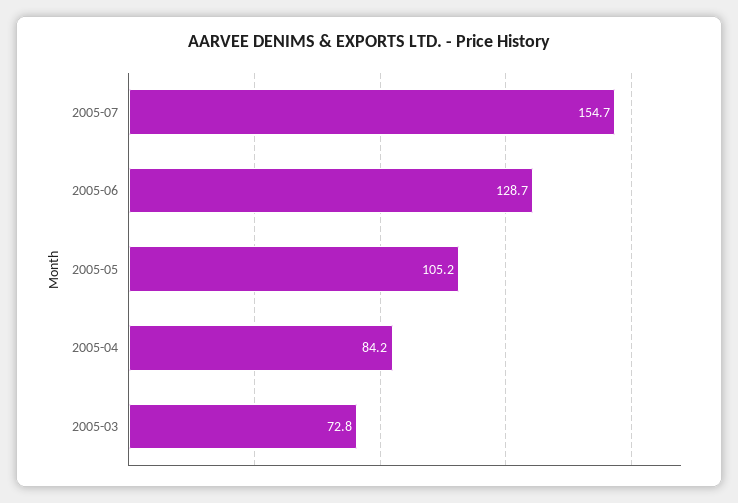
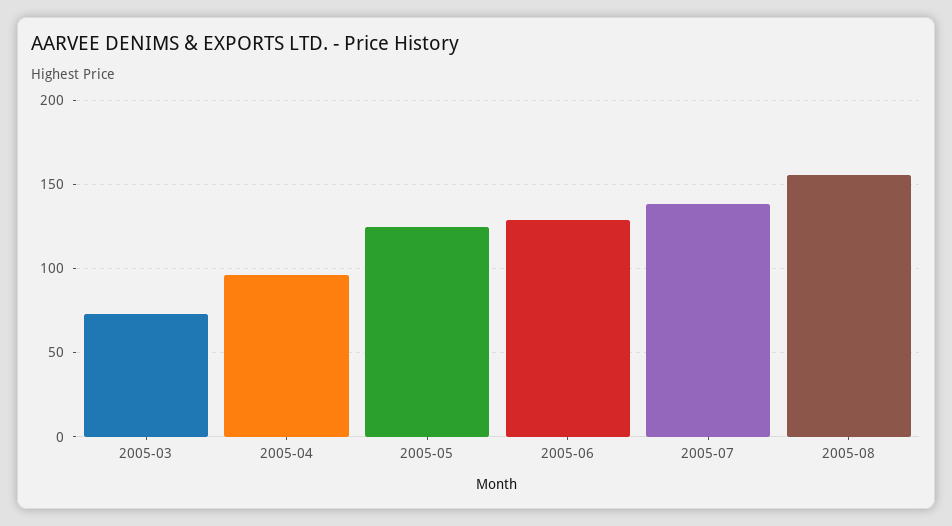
2005-07: 154.7 -> 140
2005-05: 105.2 -> 125
2005-04: 84.2 -> 95
2005-08: none -> 155

